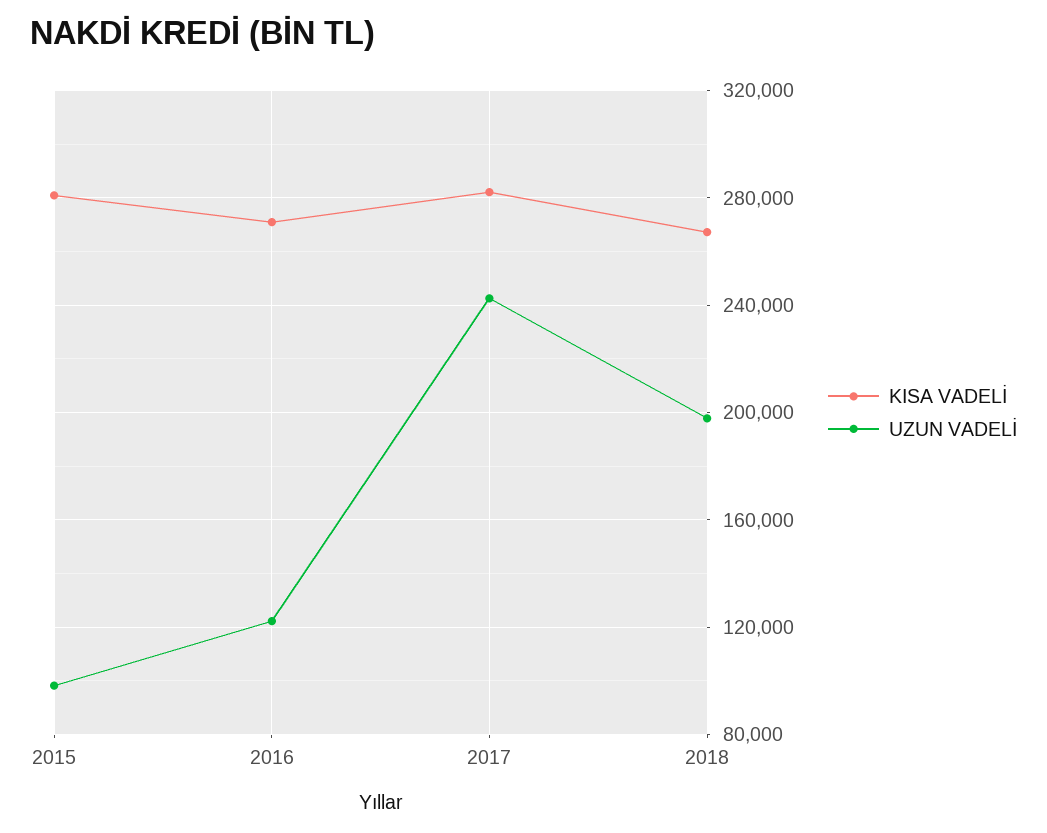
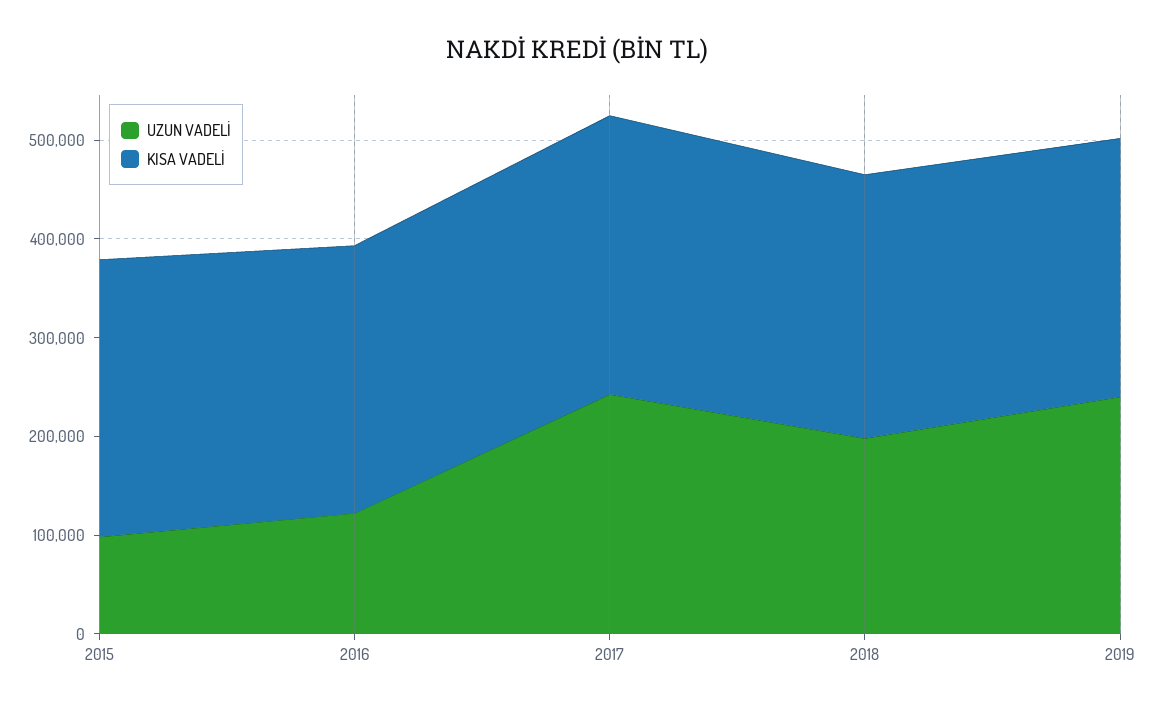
UZUN VADELİ, 2019: none -> 240000
KISA VADELİ, 2019: none -> 260000

